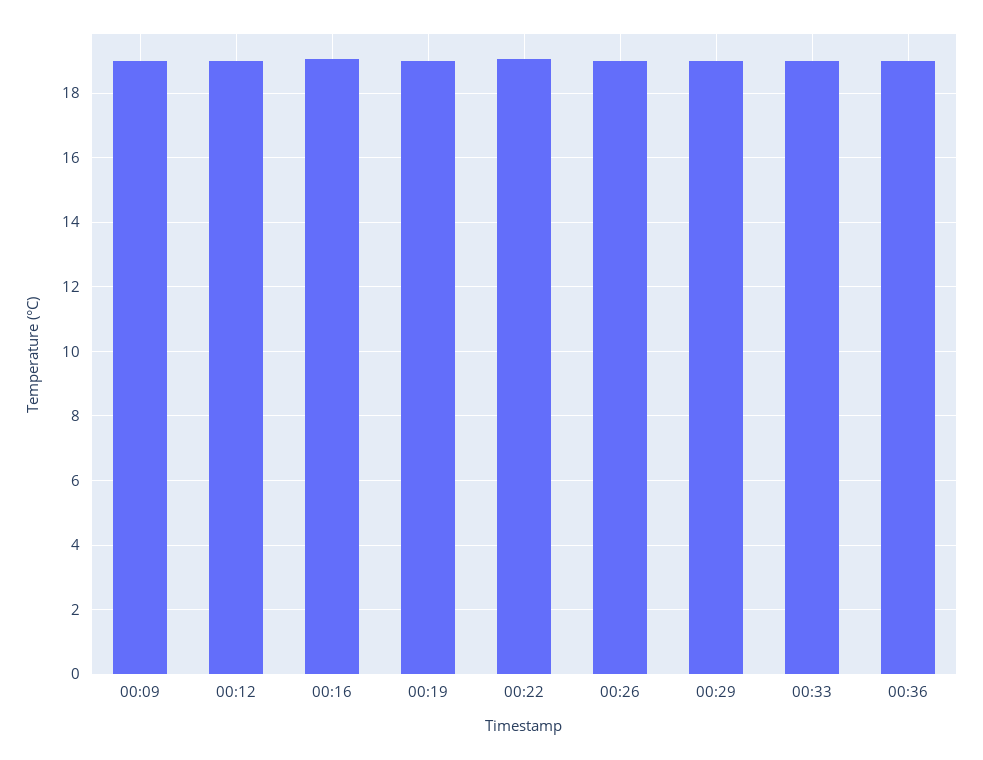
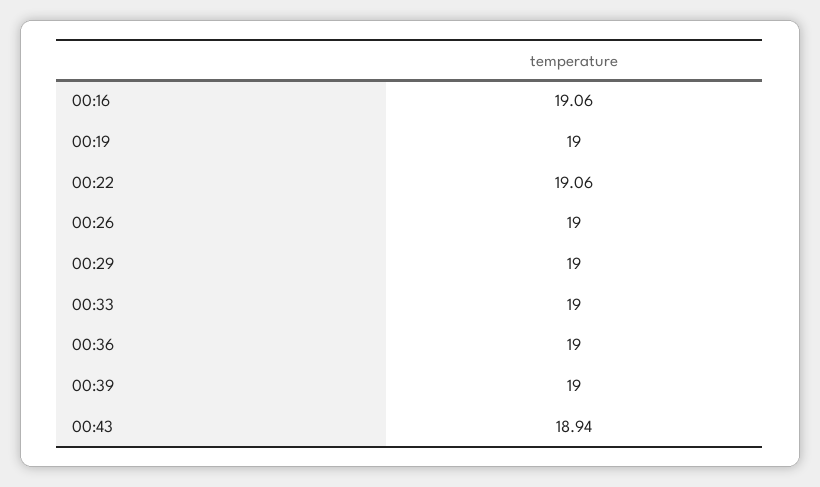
00:09: 19 -> none
00:12: 19 -> none
00:39: none -> 19
00:43: none -> 18.94

